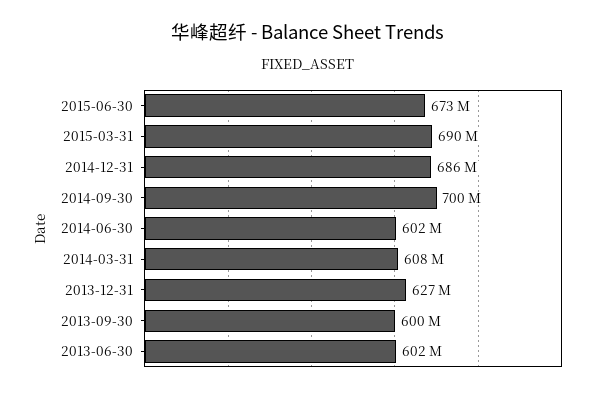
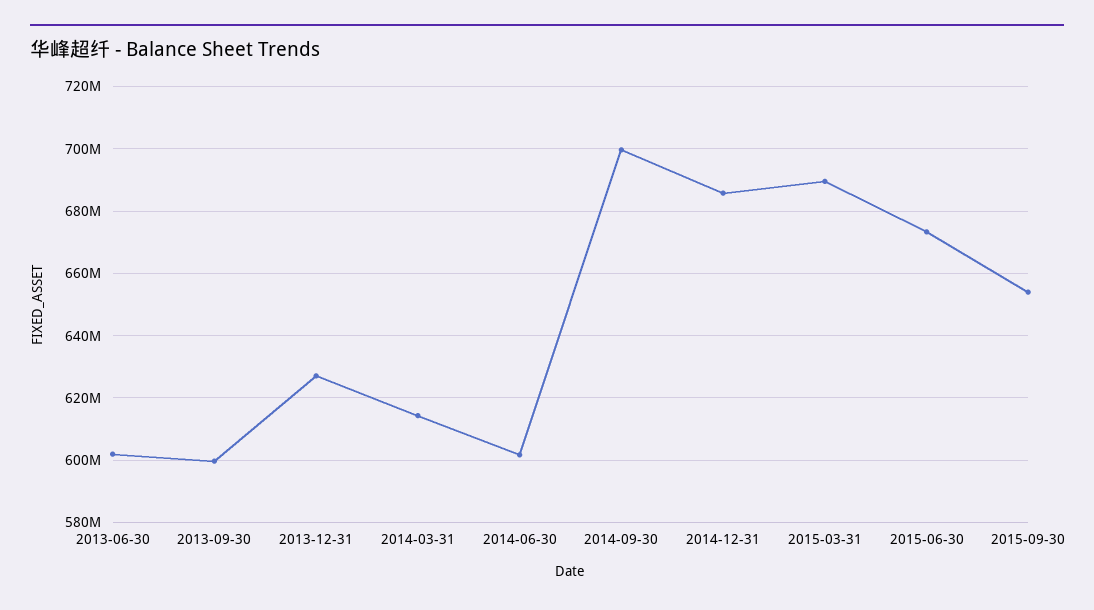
2014-03-31: 608000000 -> 614000000
2015-09-30: none -> 654000000

